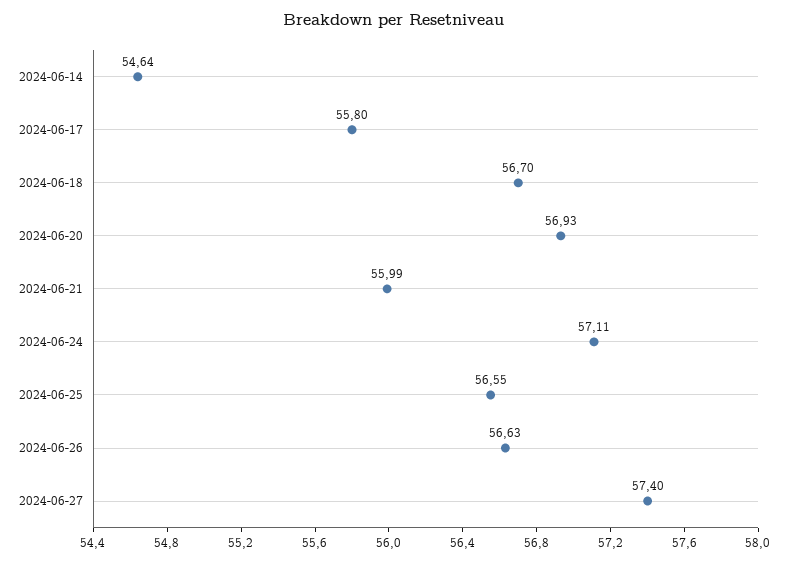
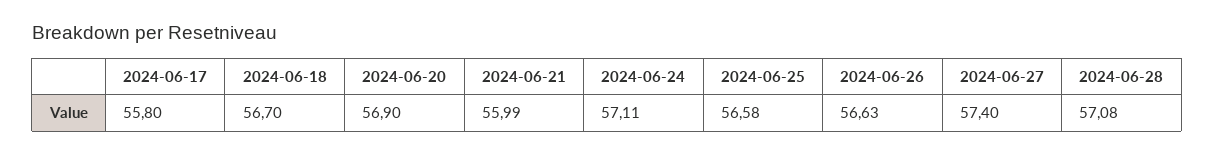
2024-06-14: 54.64 -> none
2024-06-20: 56.93 -> 56.9
2024-06-25: 56.55 -> 56.58
2024-06-28: none -> 57.08

